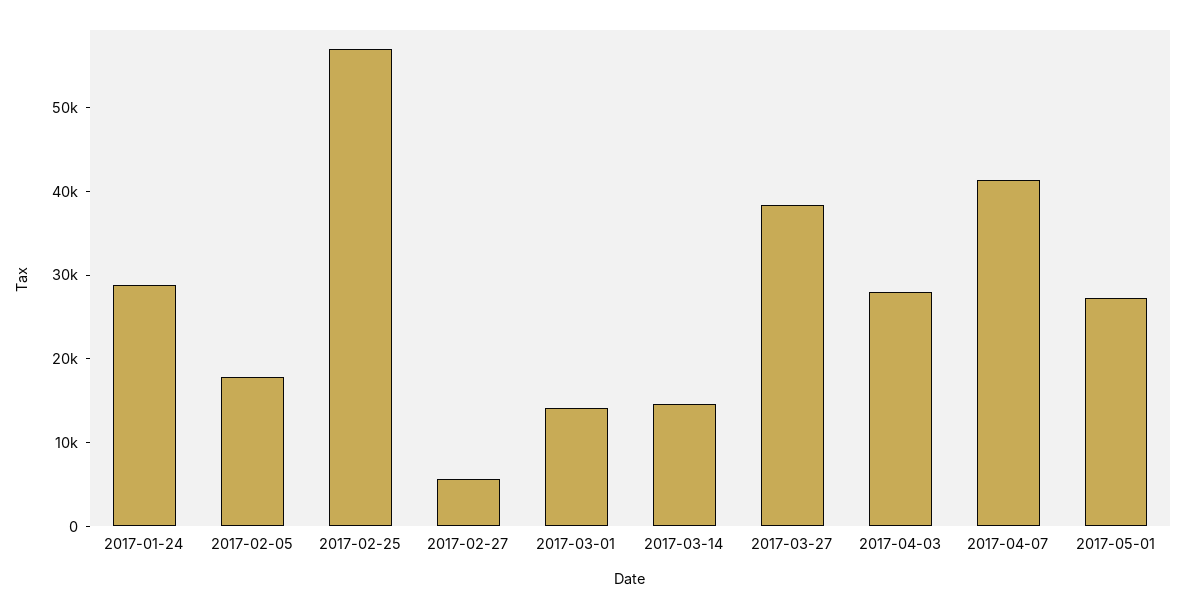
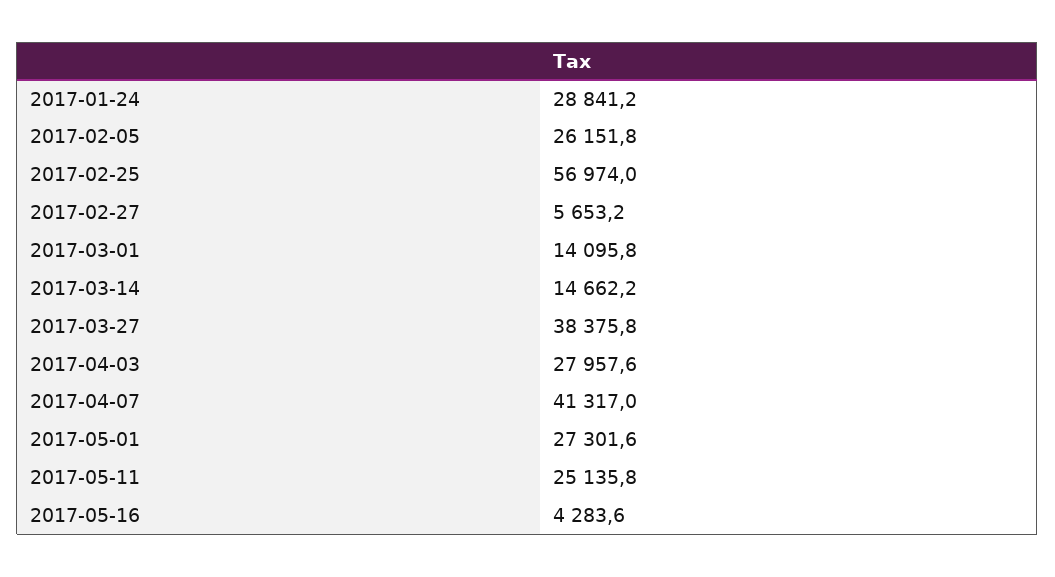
2017-02-05: 18000 -> 26151.8
2017-05-11: none -> 25135.8
2017-05-16: none -> 4283.6

